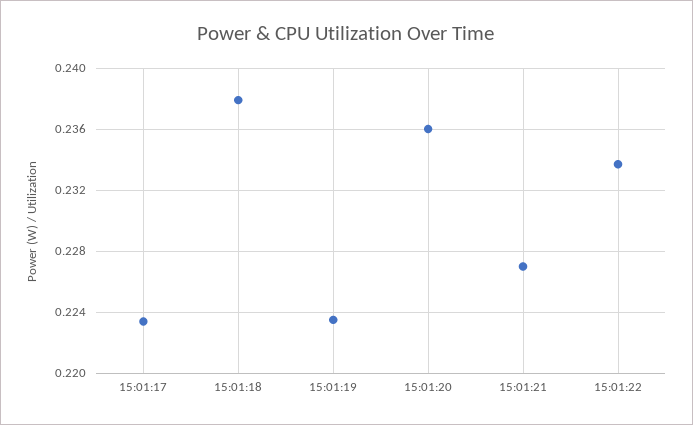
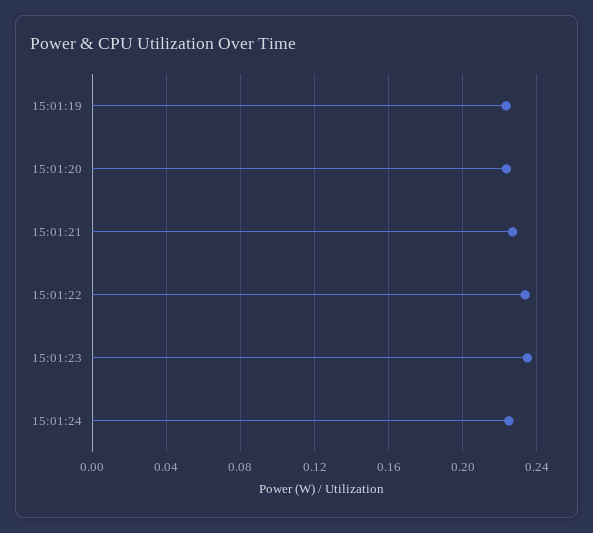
15:01:17: 0.2235 -> none
15:01:18: 0.238 -> none
15:01:20: 0.236 -> 0.225
15:01:23: none -> 0.235
15:01:24: none -> 0.225

